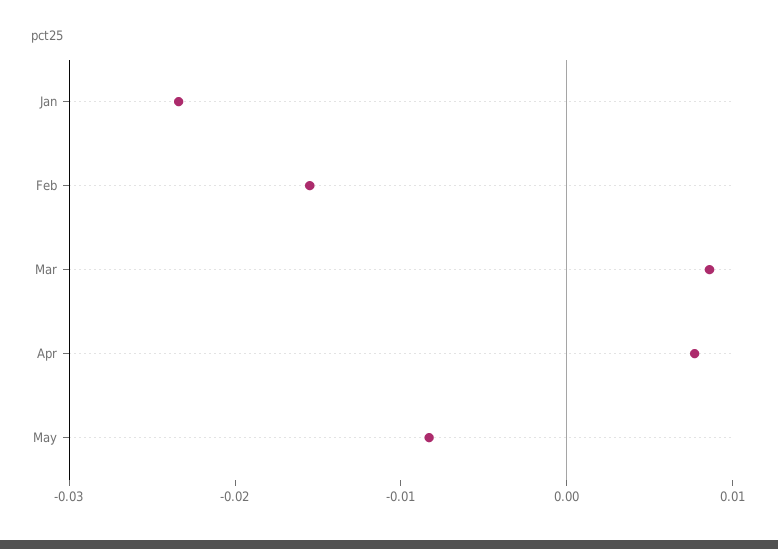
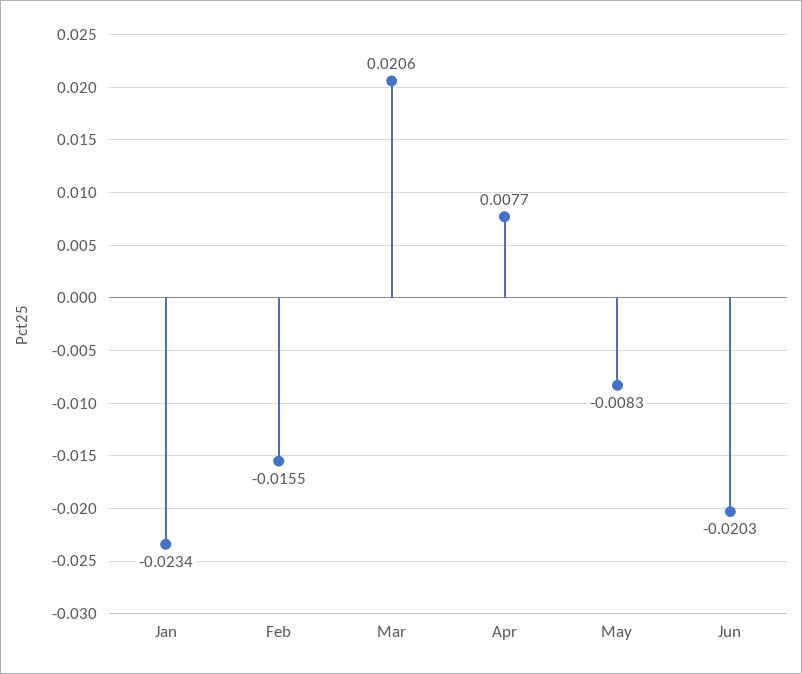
Mar: 0.008 -> 0.0206
Jun: none -> -0.0203

